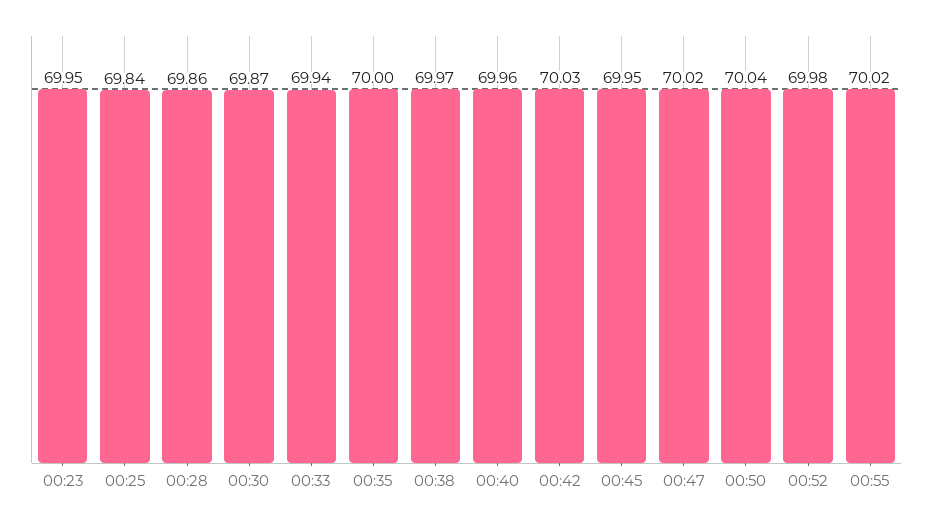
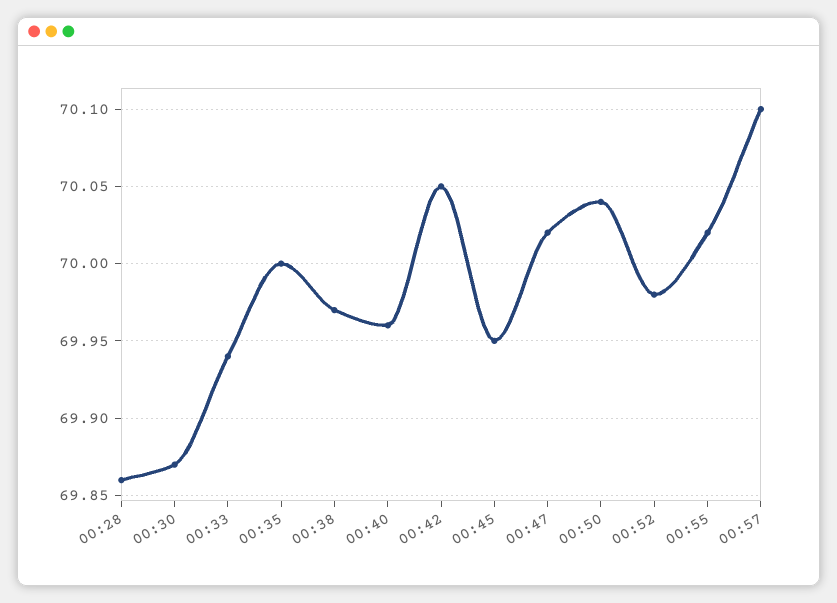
00:23: 69.95 -> none
00:25: 69.84 -> none
00:42: 70.03 -> 70.05
00:57: none -> 70.1

